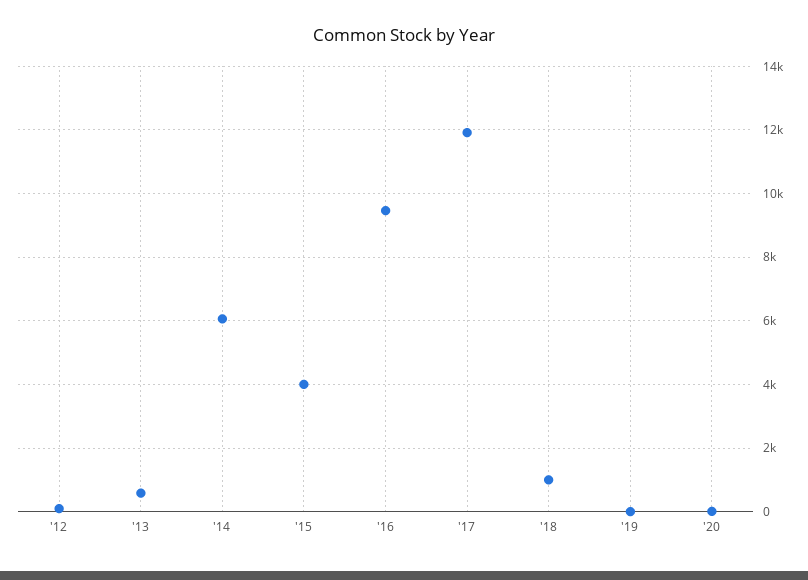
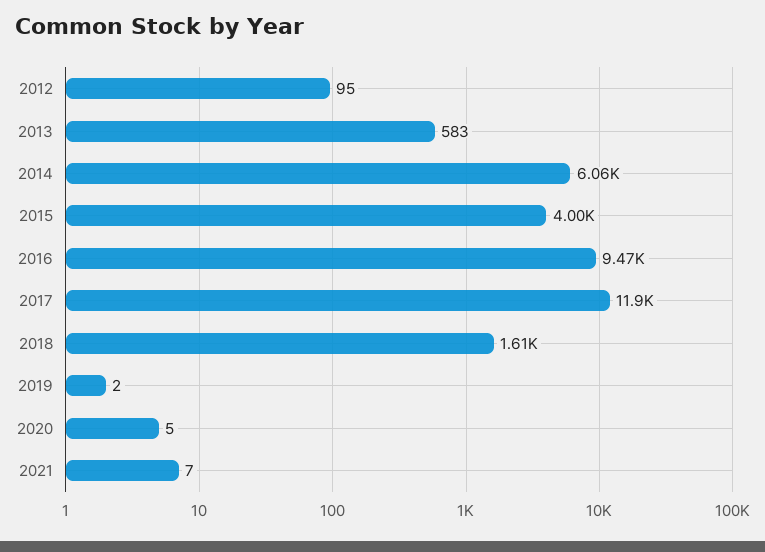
'18: 1000 -> 1610
2021: none -> 7

